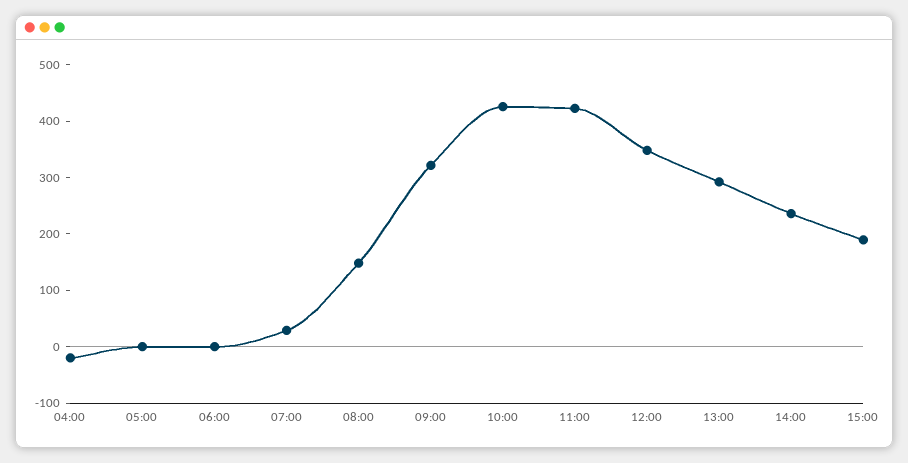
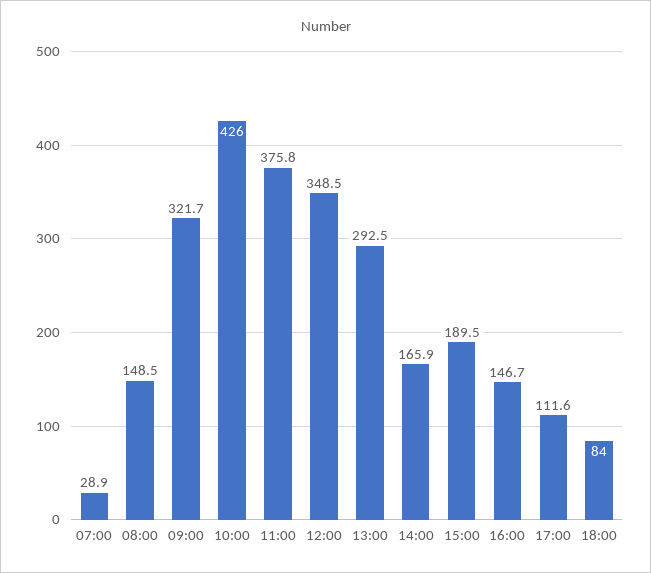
04:00: -20 -> none
05:00: 0 -> none
06:00: 0 -> none
11:00: 420 -> 375.8
14:00: 240 -> 165.9
16:00: none -> 146.7
17:00: none -> 111.6
18:00: none -> 84

